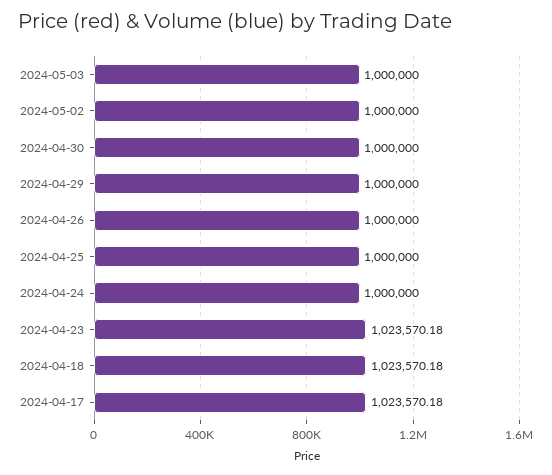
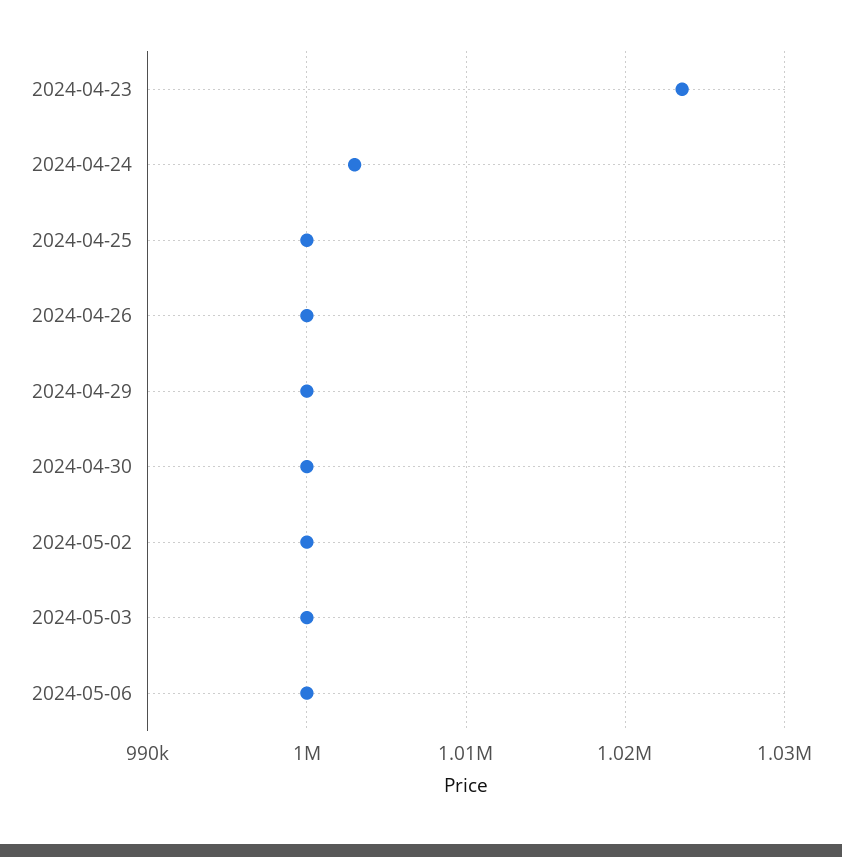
2024-04-24: 1000000 -> 1003000
2024-04-18: 1023570.18 -> none
2024-04-17: 1023570.18 -> none
2024-05-06: none -> 1000000

